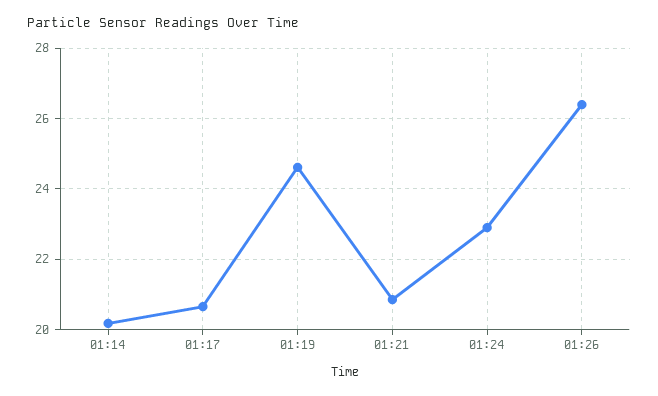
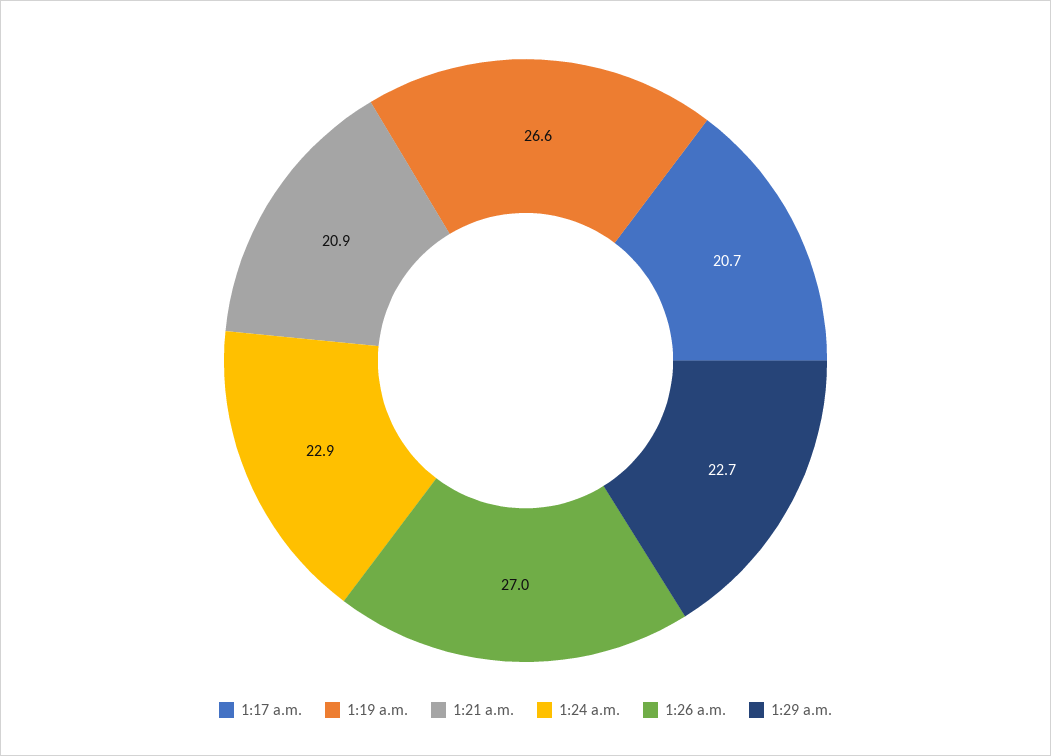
01:14: 20.2 -> none
01:19: 24.6 -> 26.6
01:26: 26.4 -> 27
1:29 a.m.: none -> 22.7

